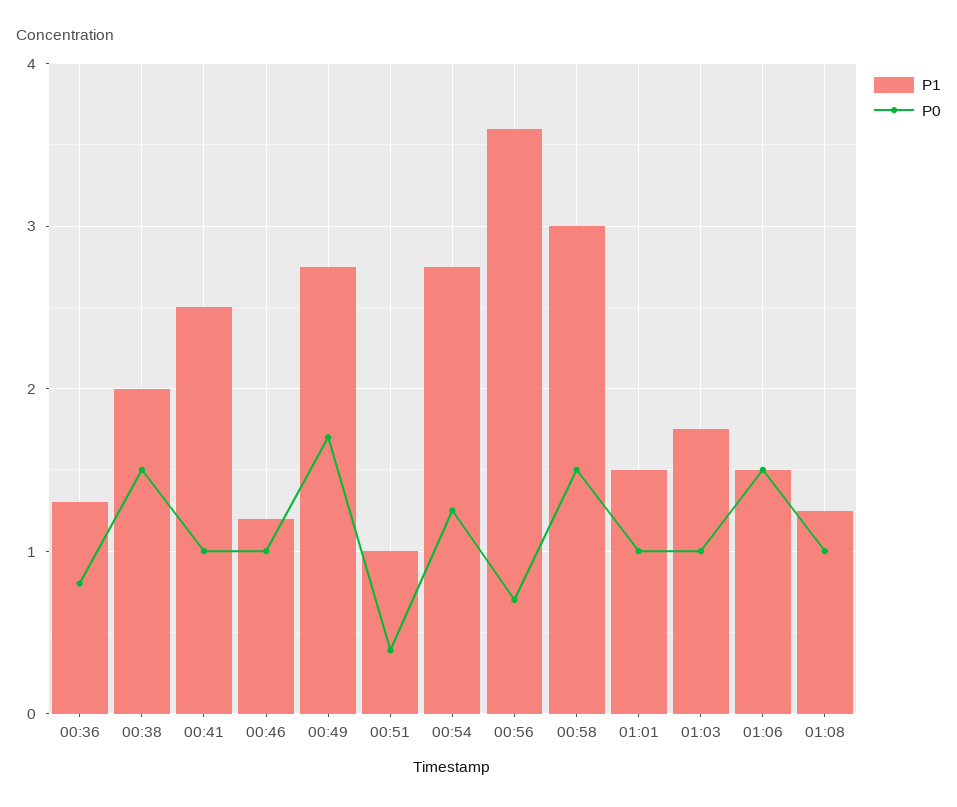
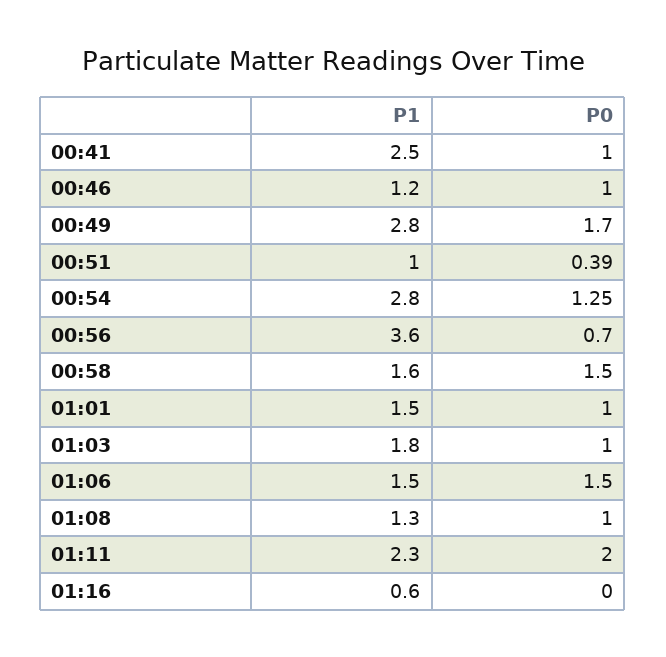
P1, 00:36: 1.3 -> none
P0, 00:36: 0.8 -> none
P1, 00:38: 2 -> none
P0, 00:38: 1.5 -> none
P1, 00:58: 3 -> 1.6
P1, 01:11: none -> 2.3
P0, 01:11: none -> 2
P1, 01:16: none -> 0.6
P0, 01:16: none -> 0

